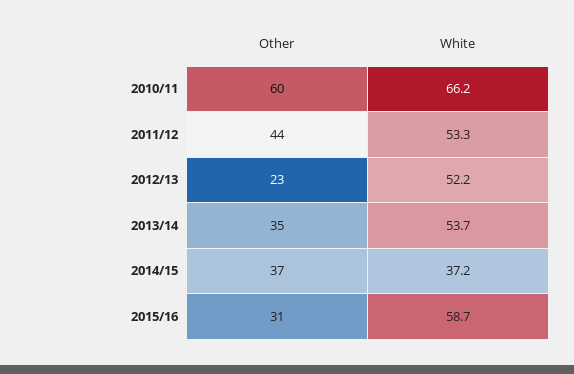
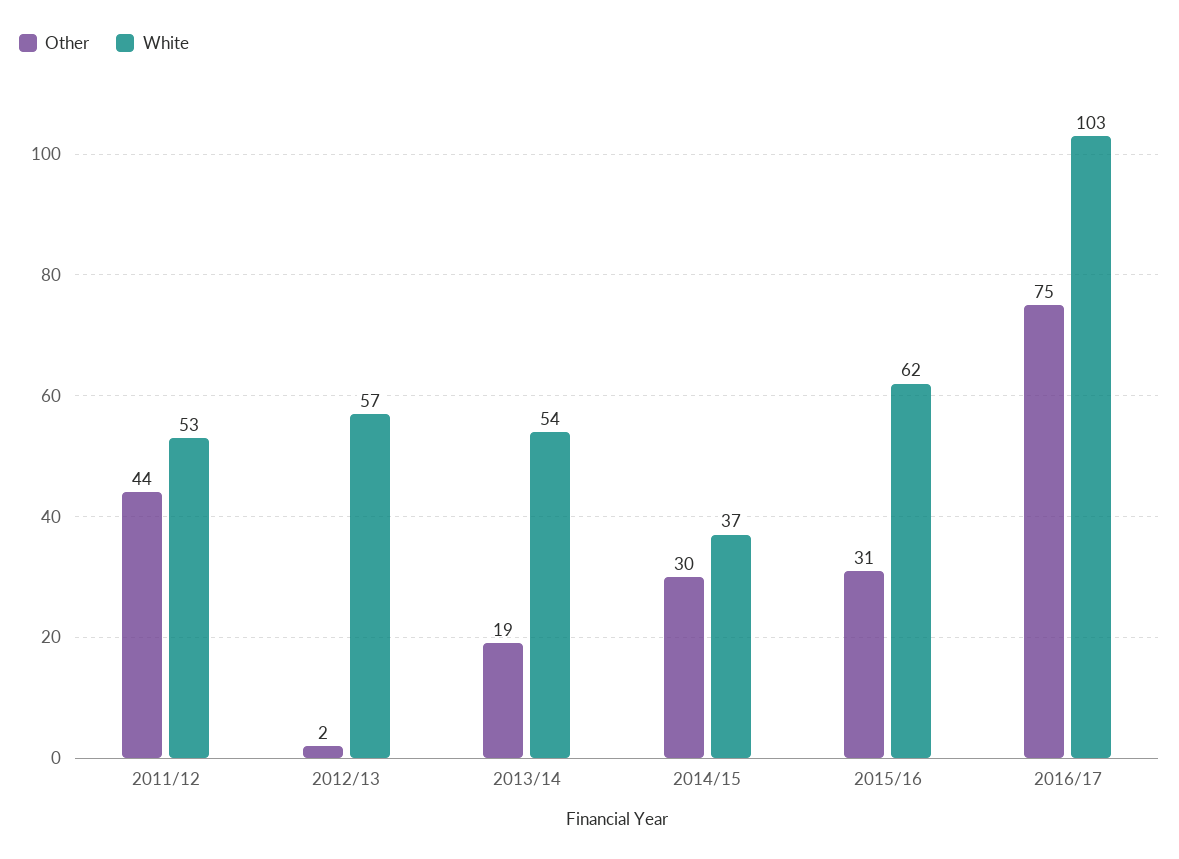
Other, 2010/11: 60 -> none
White, 2010/11: 66.2 -> none
Other, 2012/13: 23 -> 2
White, 2012/13: 52.2 -> 57
Other, 2013/14: 35 -> 19
Other, 2014/15: 37 -> 30
White, 2015/16: 58.7 -> 62
Other, 2016/17: none -> 75
White, 2016/17: none -> 103

